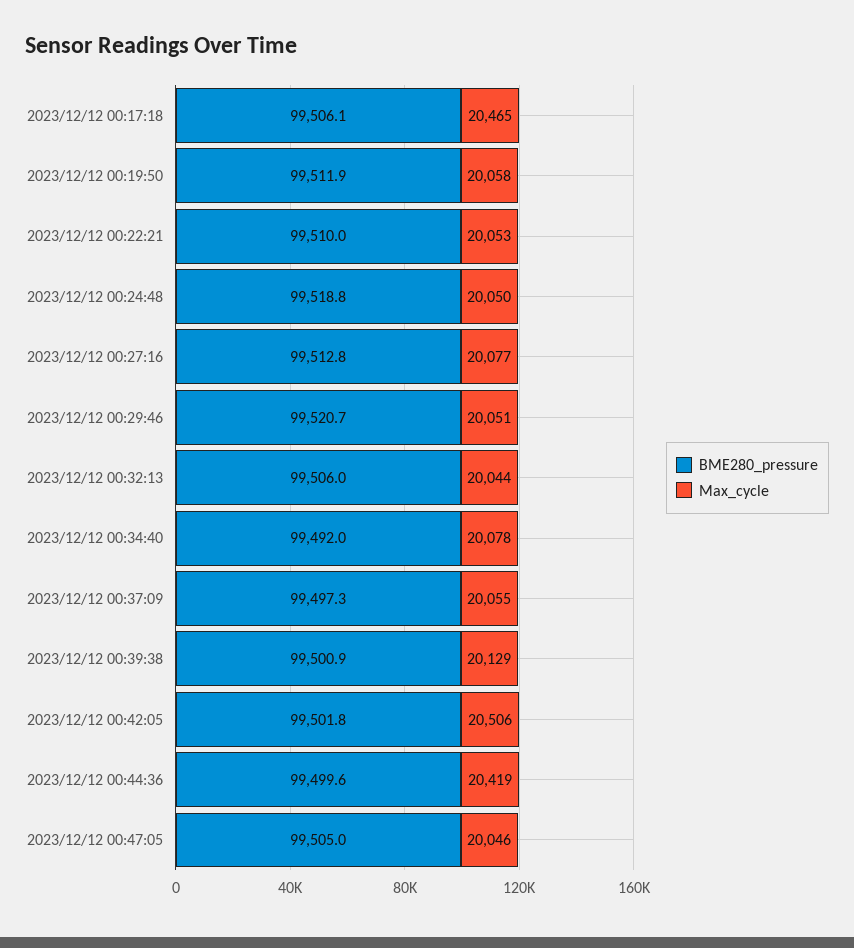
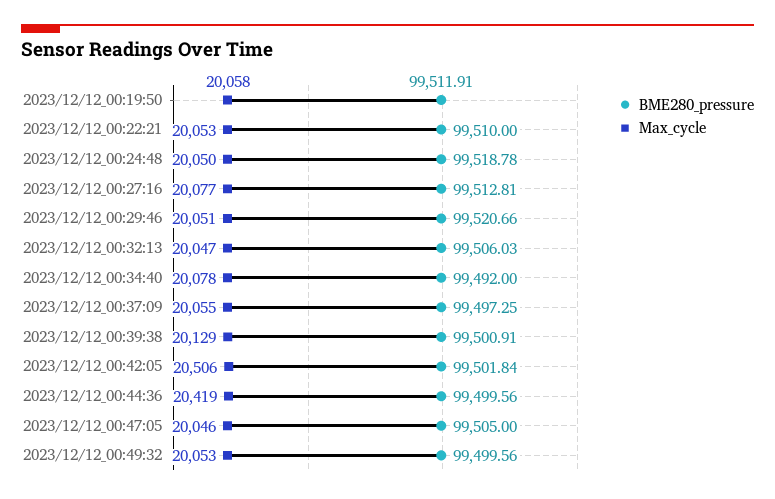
BME280_pressure, 2023/12/12 00:17:18: 99506.1 -> none
Max_cycle, 2023/12/12 00:17:18: 20465 -> none
Max_cycle, 2023/12/12 00:32:13: 20044 -> 20047
BME280_pressure, 2023/12/12_00:49:32: none -> 99499.56
Max_cycle, 2023/12/12_00:49:32: none -> 20053

